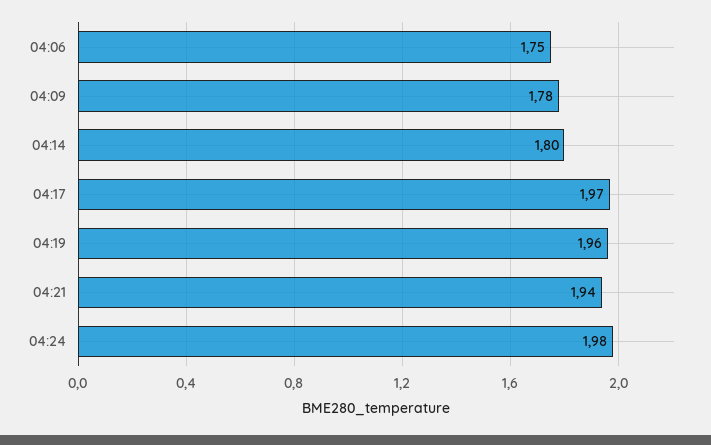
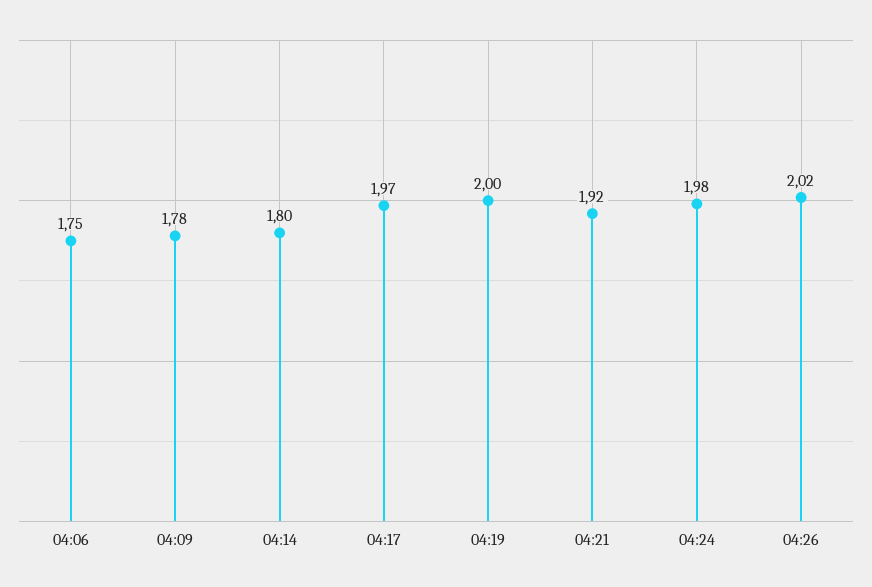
04:19: 1.96 -> 2
04:21: 1.94 -> 1.92
04:26: none -> 2.02

